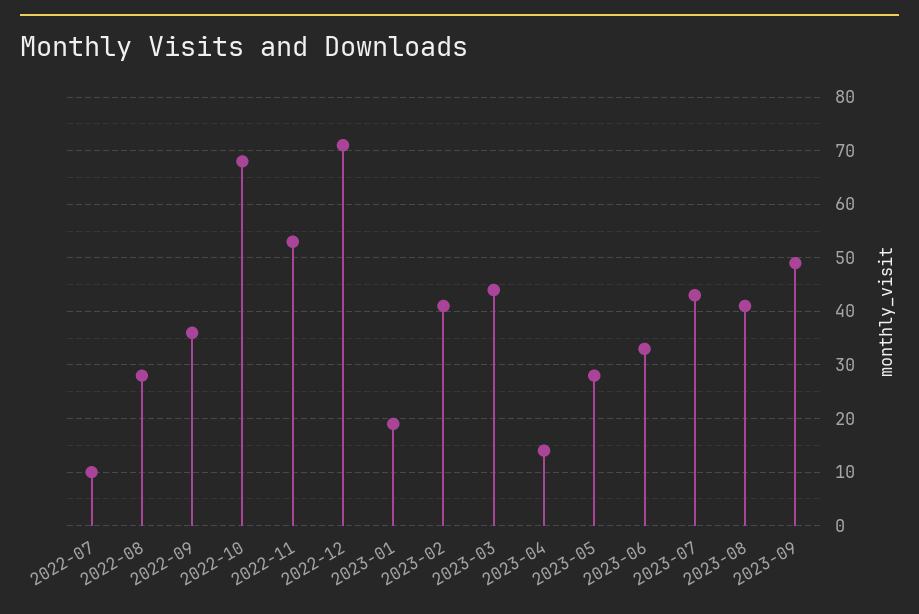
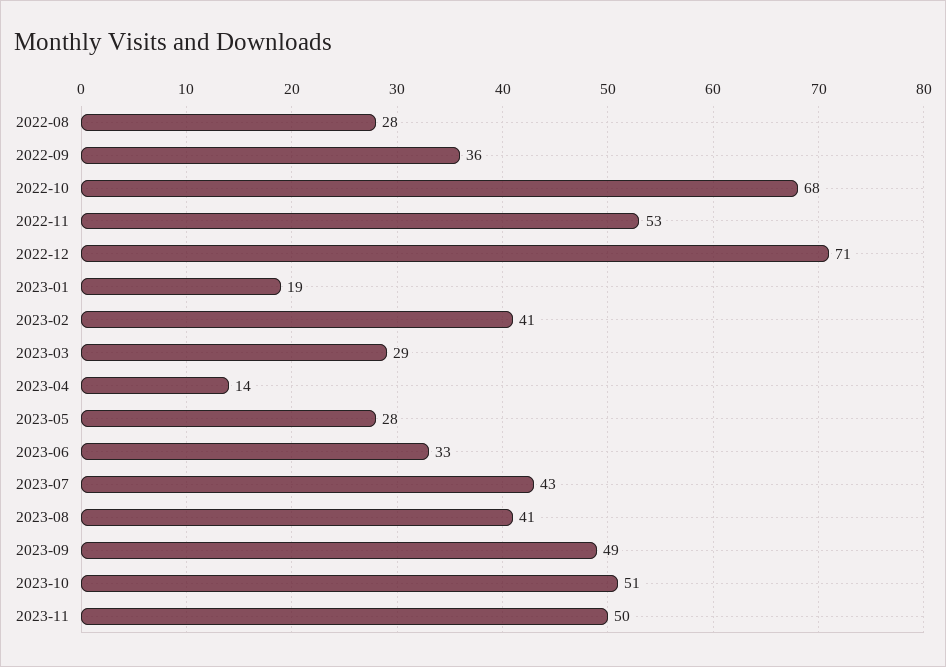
2022-07: 10 -> none
2023-03: 45 -> 29
2023-10: none -> 51
2023-11: none -> 50

